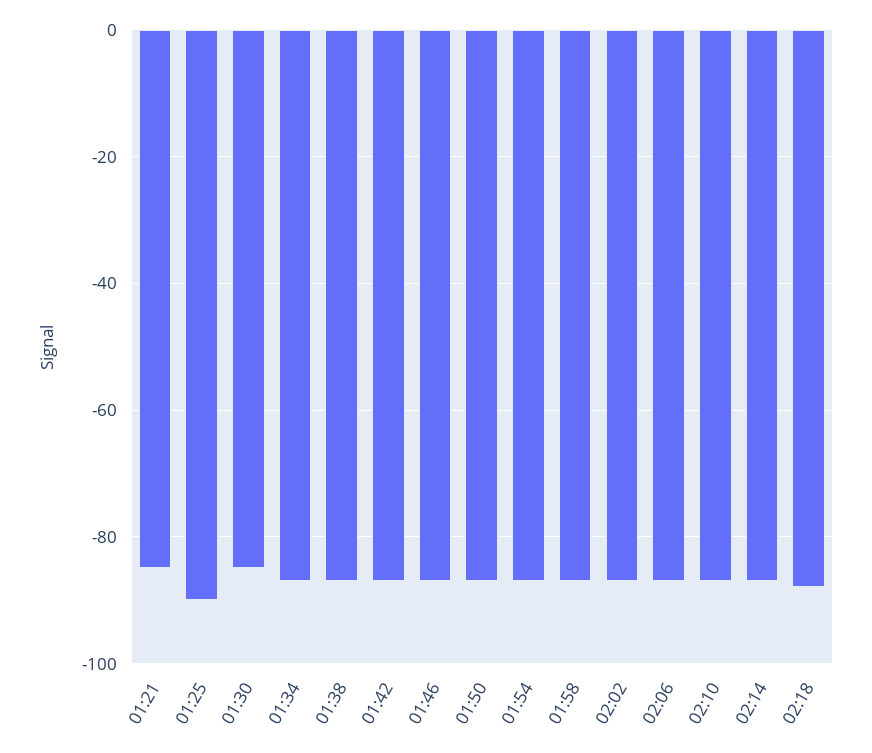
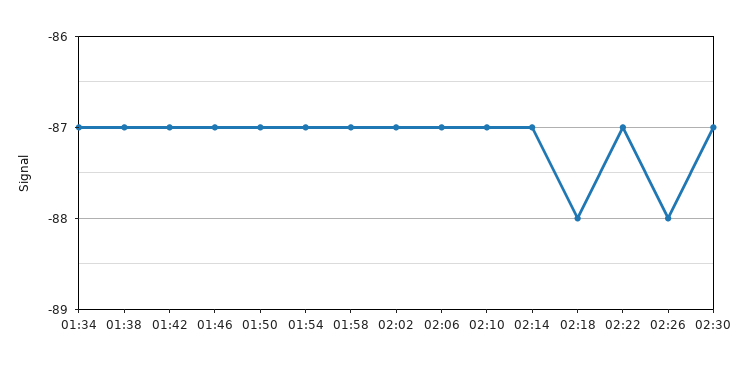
01:21: -85 -> none
01:25: -90 -> none
01:30: -85 -> none
02:22: none -> -87
02:26: none -> -88
02:30: none -> -87

